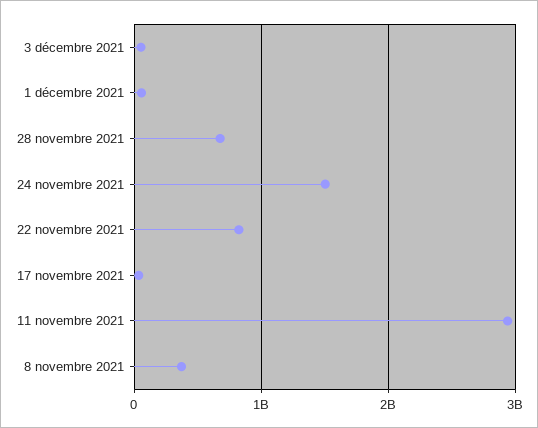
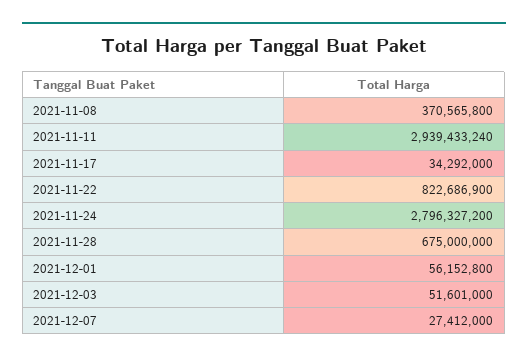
24 novembre 2021: 1500000000 -> 2796327200
2021-12-07: none -> 27412000

